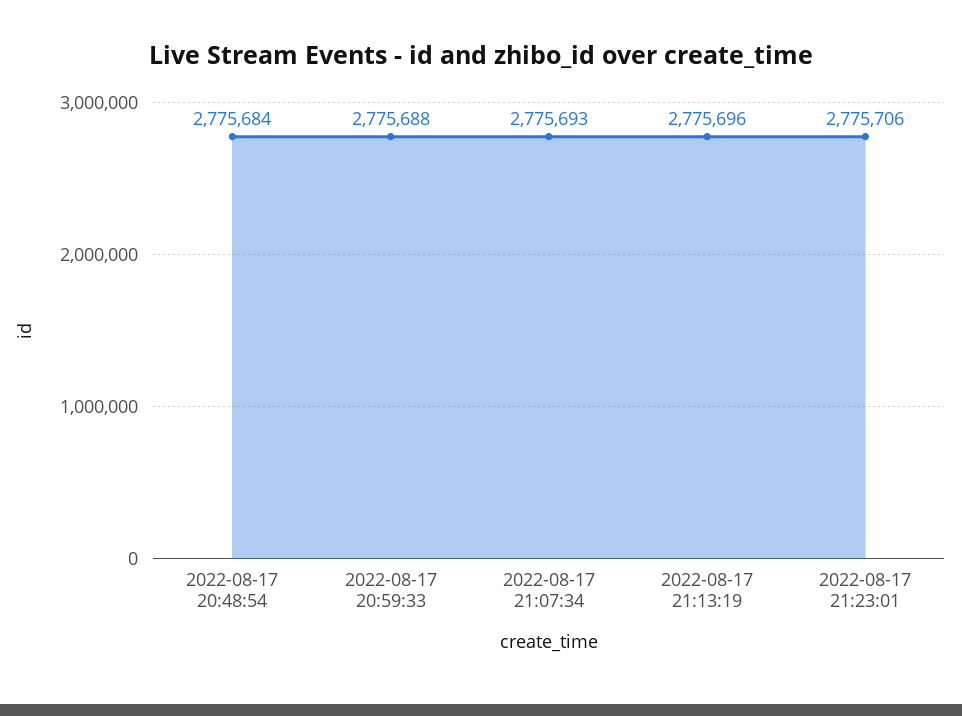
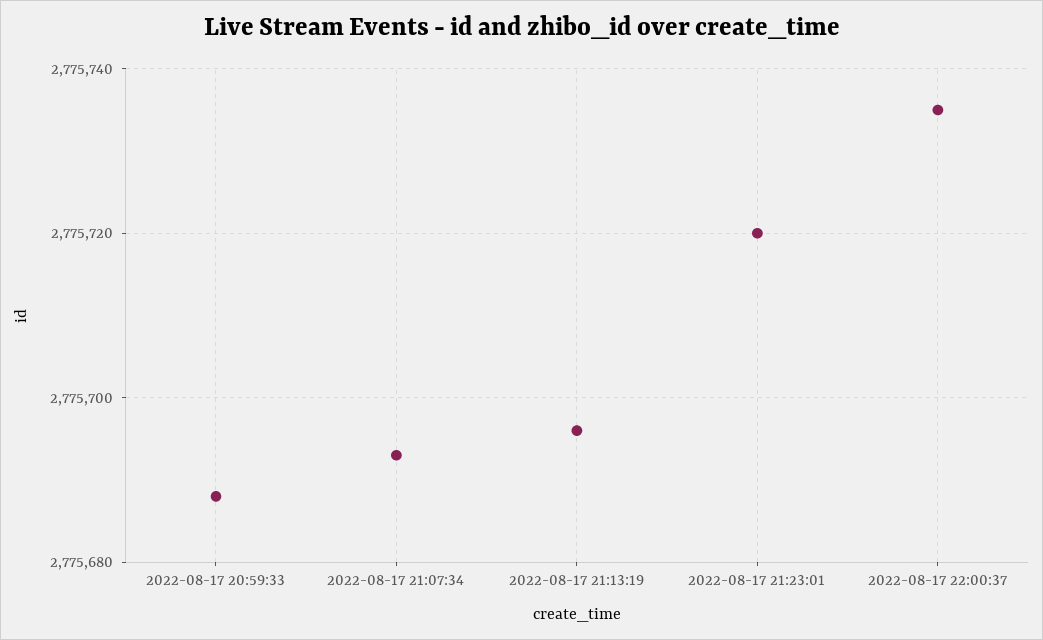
2022-08-17 20:48:54: 2775684 -> none
2022-08-17 21:23:01: 2775706 -> 2775720
2022-08-17 22:00:37: none -> 2775735

